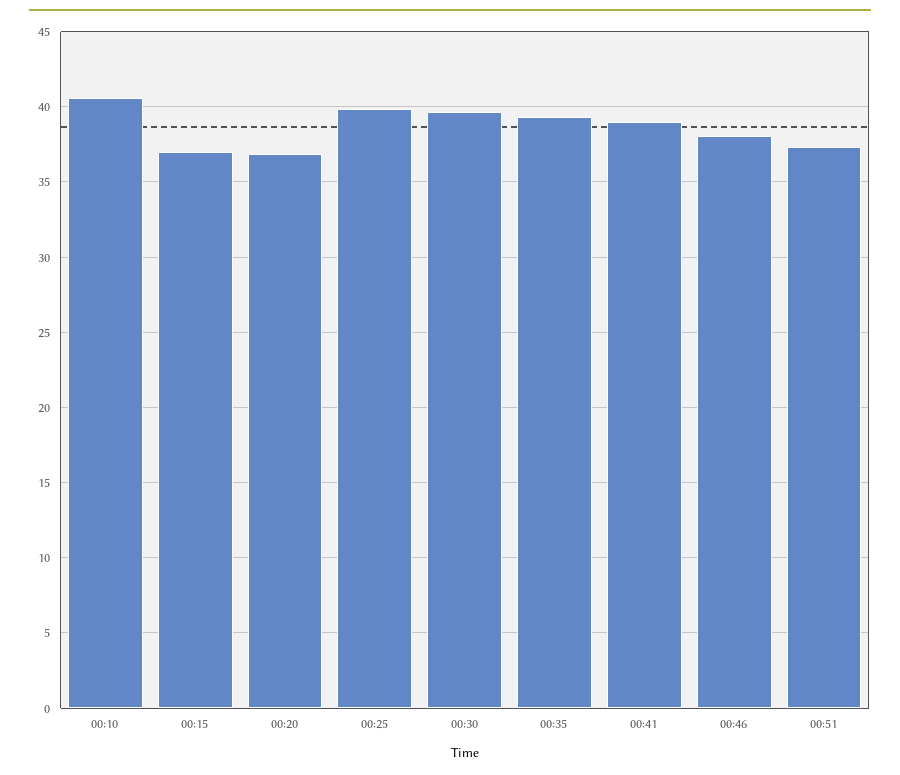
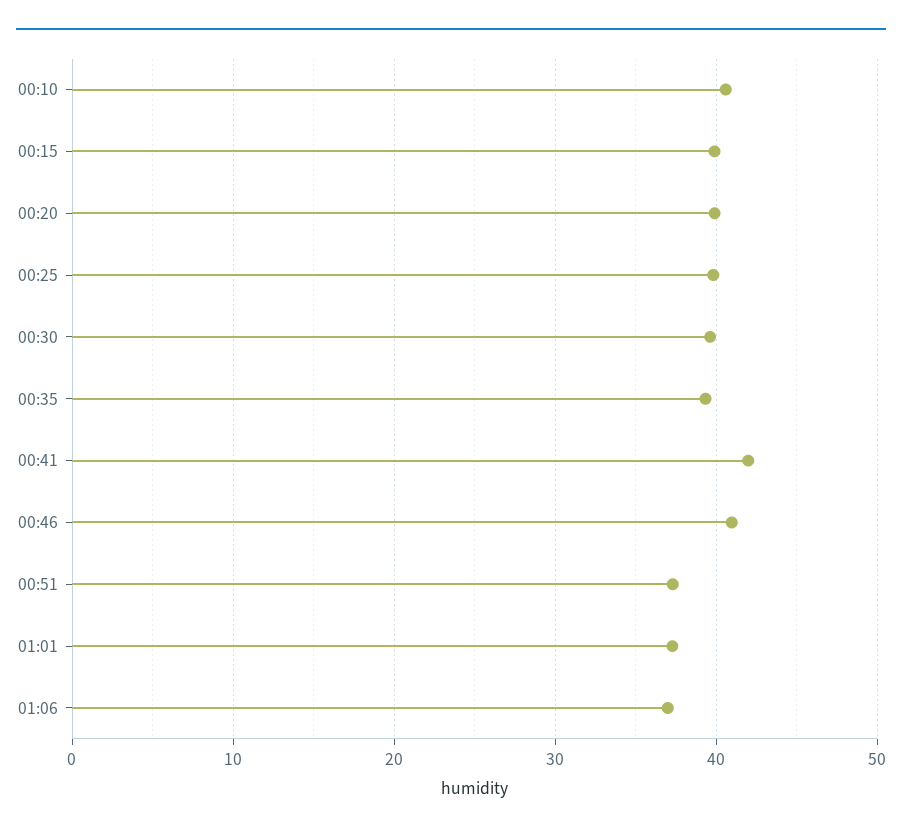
00:15: 37 -> 40
00:20: 37 -> 40
00:41: 39 -> 42
00:46: 38 -> 41
01:01: none -> 37
01:06: none -> 37

